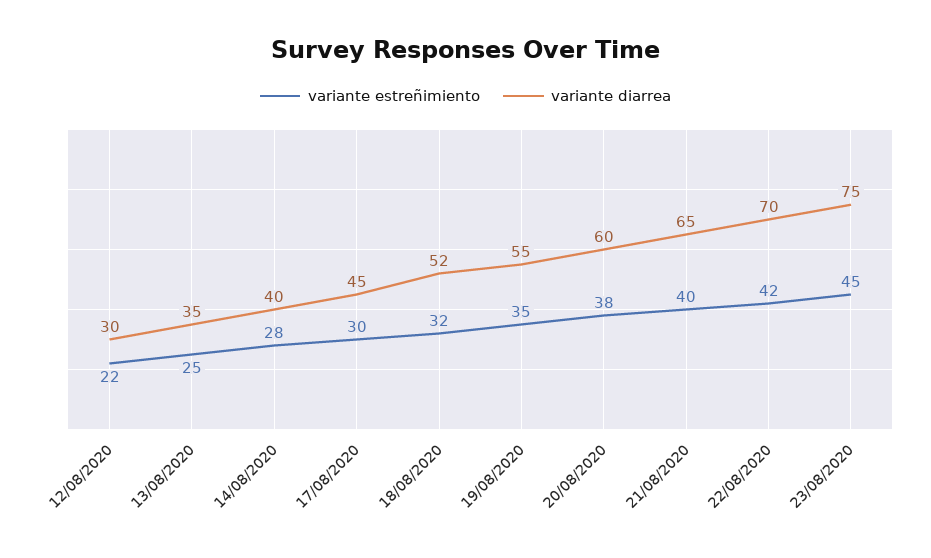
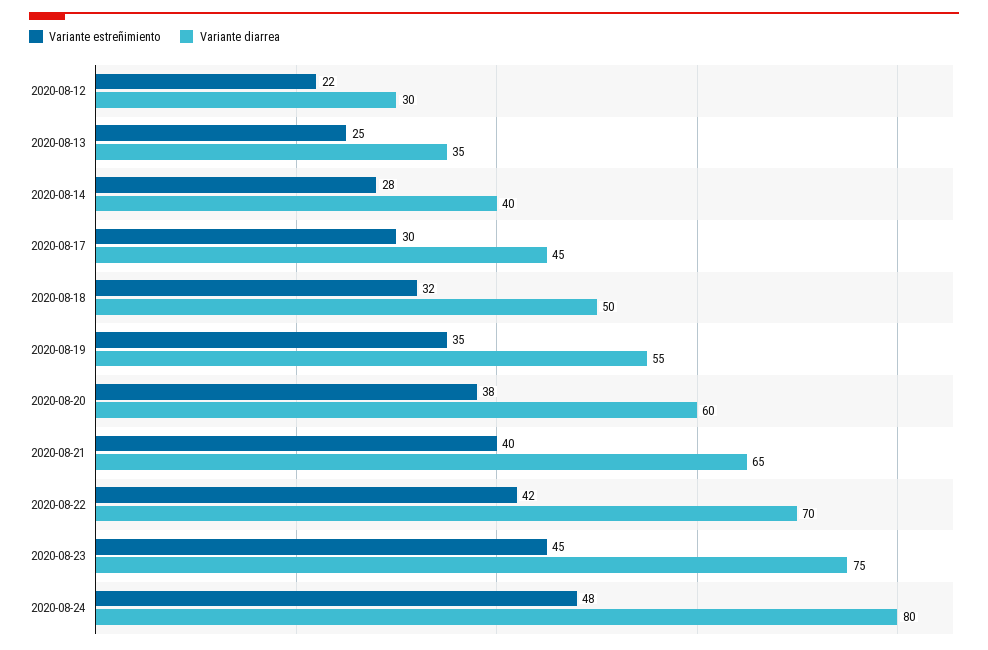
variante diarrea, 18/08/2020: 52 -> 50
variante estreñimiento, 2020-08-24: none -> 48
variante diarrea, 2020-08-24: none -> 80

